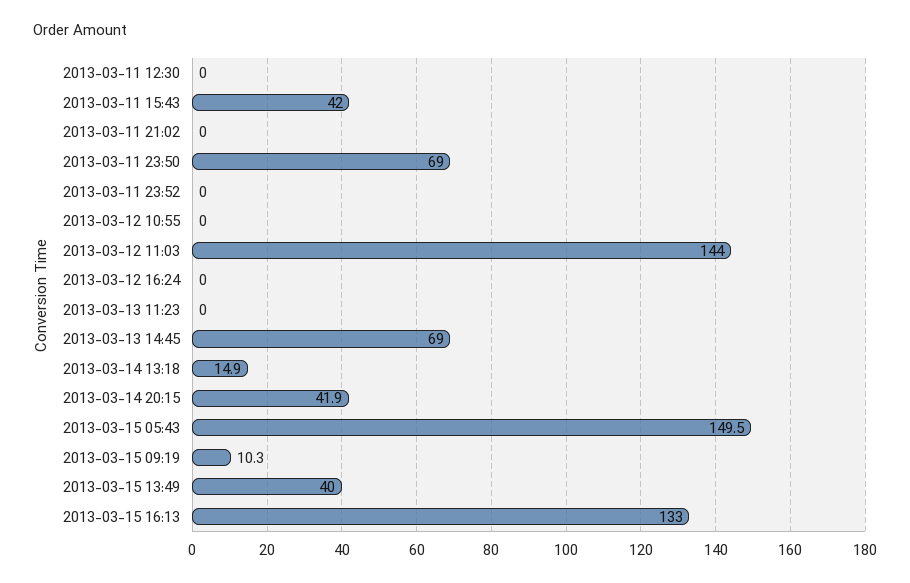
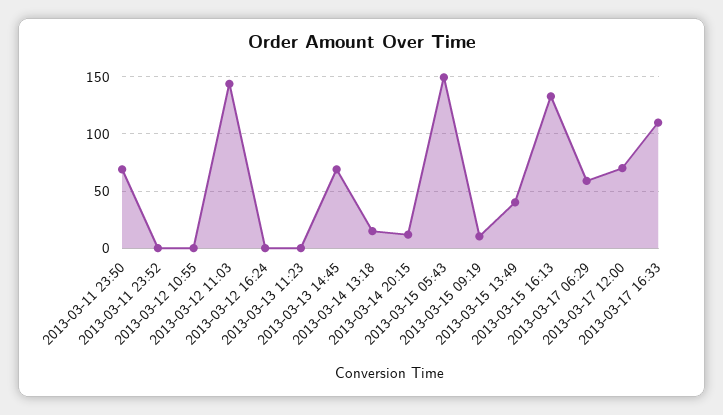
2013-03-11 12:30: 0 -> none
2013-03-11 15:43: 42 -> none
2013-03-11 21:02: 0 -> none
2013-03-14 20:15: 41.9 -> 10
2013-03-17 06:29: none -> 60
2013-03-17 12:00: none -> 70
2013-03-17 16:33: none -> 110

